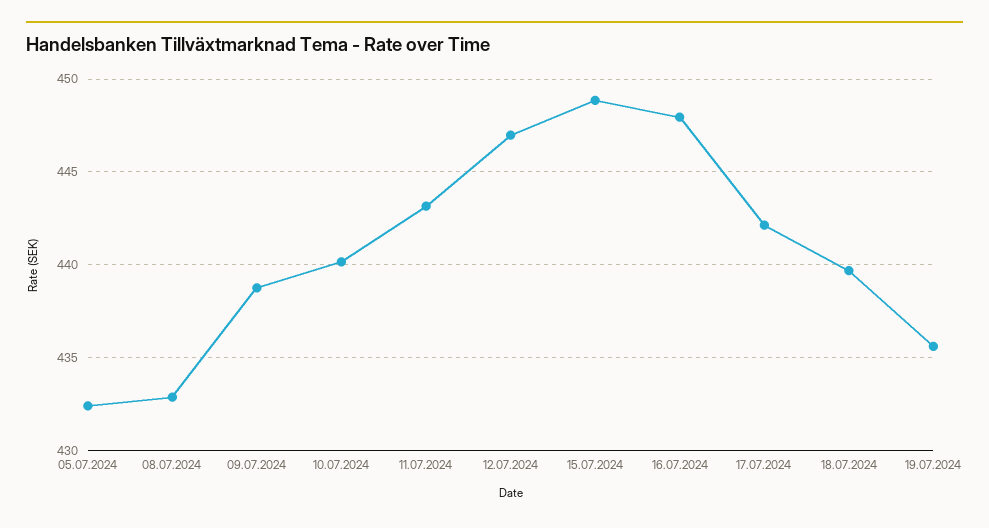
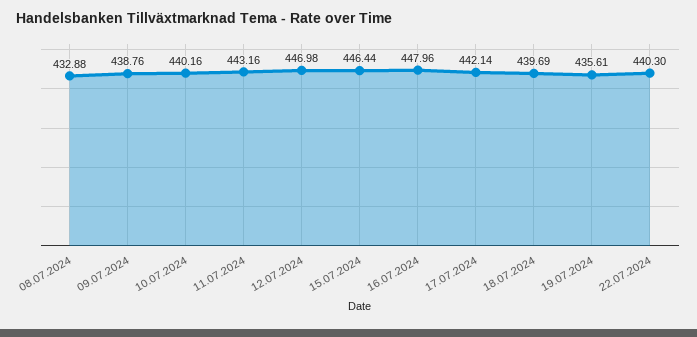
05.07.2024: 432.5 -> none
15.07.2024: 449 -> 446.44
22.07.2024: none -> 440.3

